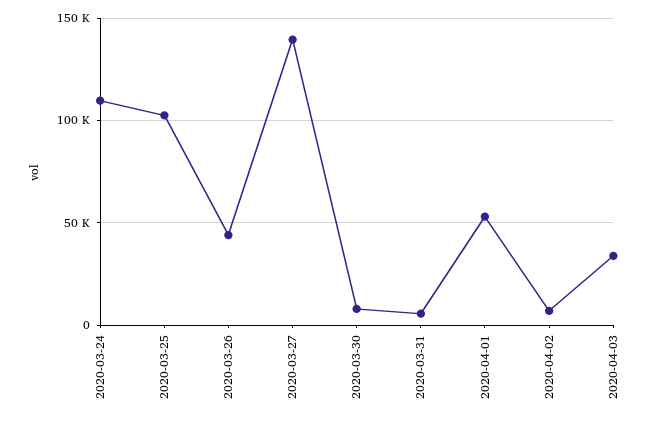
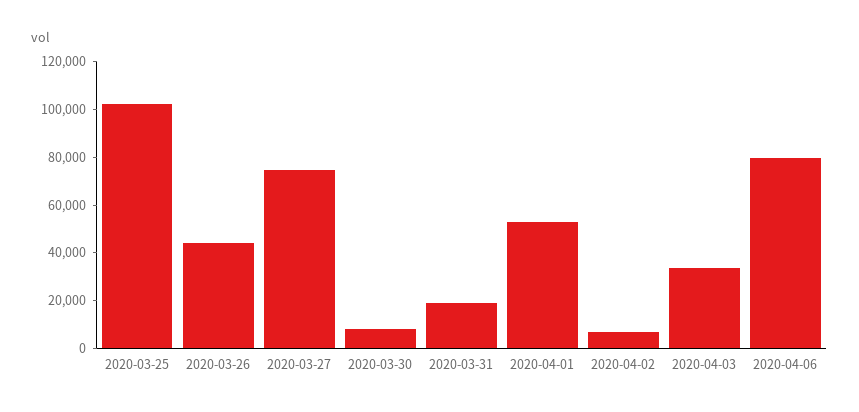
2020-03-24: 110000 -> none
2020-03-27: 140000 -> 75000
2020-03-31: 5000 -> 20000
2020-04-06: none -> 80000

